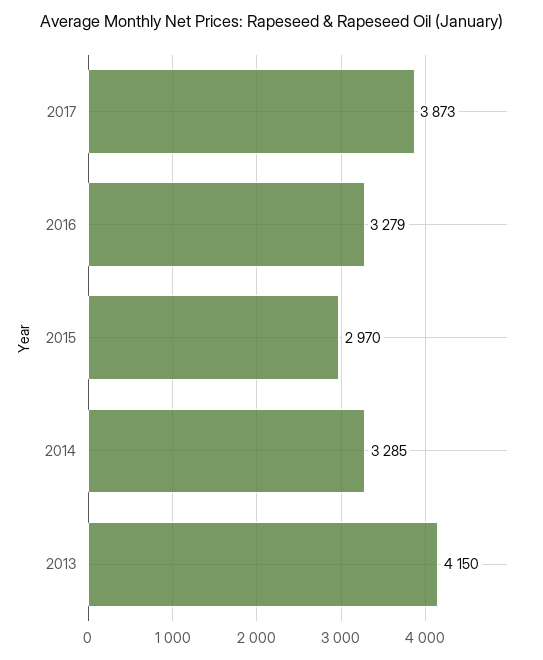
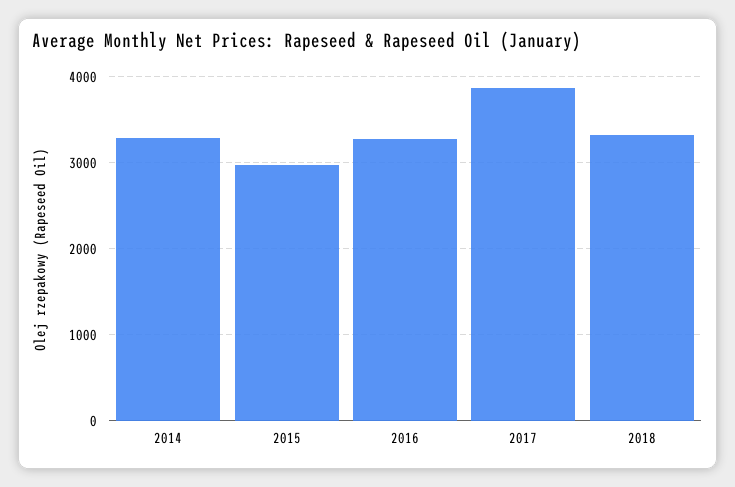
2013: 4150 -> none
2018: none -> 3300

